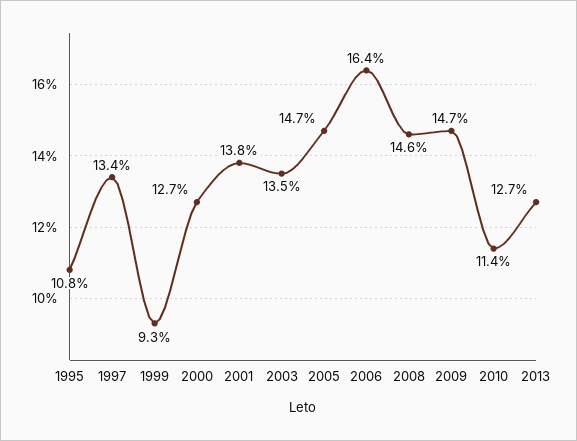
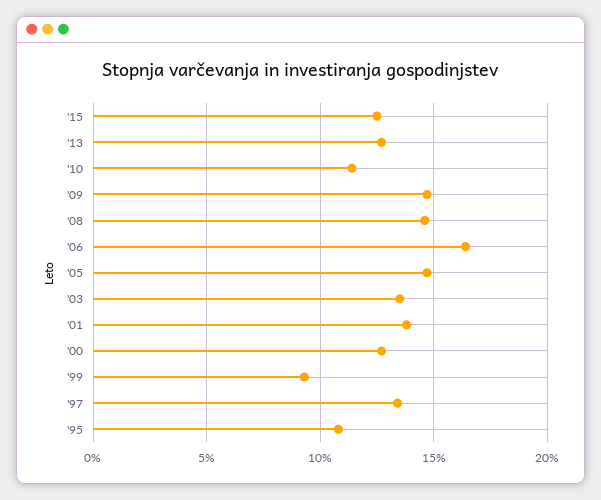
'15: none -> 12.5

